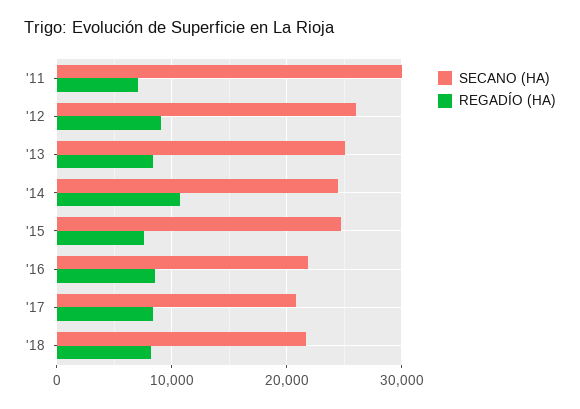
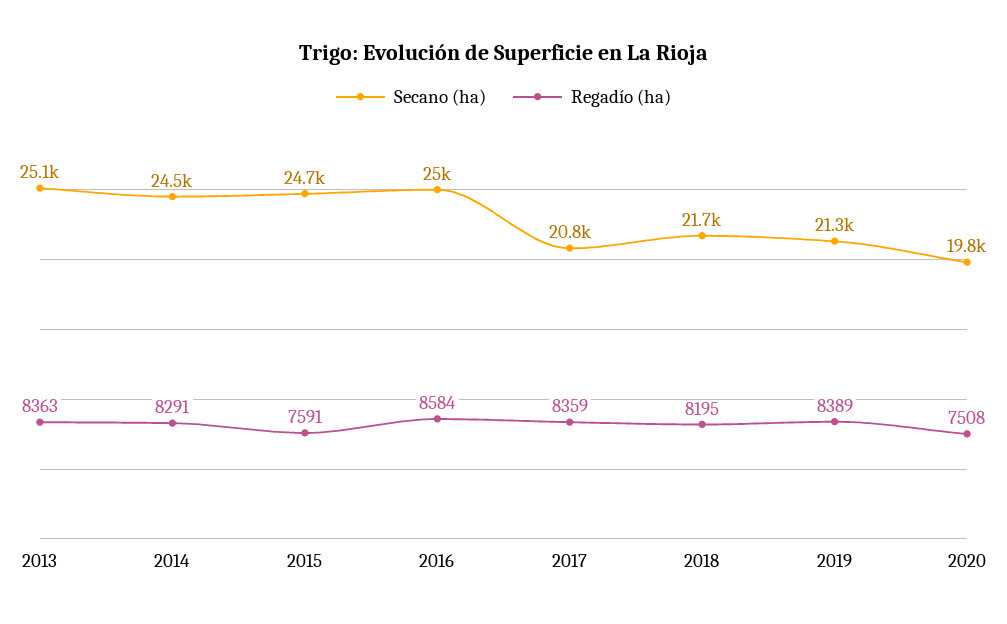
SECANO (HA), '11: 30000 -> none
REGADÍO (HA), '11: 7000 -> none
SECANO (HA), '12: 26000 -> none
REGADÍO (HA), '12: 9000 -> none
REGADÍO (HA), '14: 11000 -> 8291
SECANO (HA), '16: 22000 -> 25000
SECANO (HA), 2019: none -> 21300
REGADÍO (HA), 2019: none -> 8389
SECANO (HA), 2020: none -> 19800
REGADÍO (HA), 2020: none -> 7508

